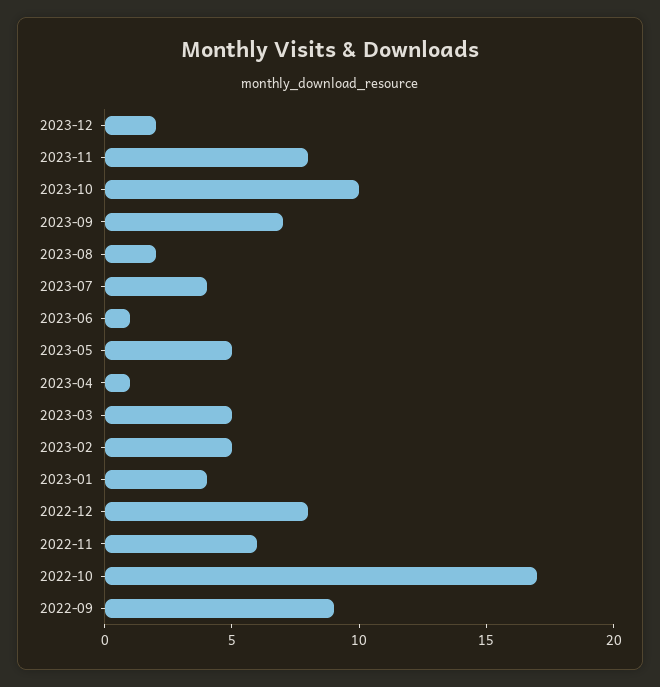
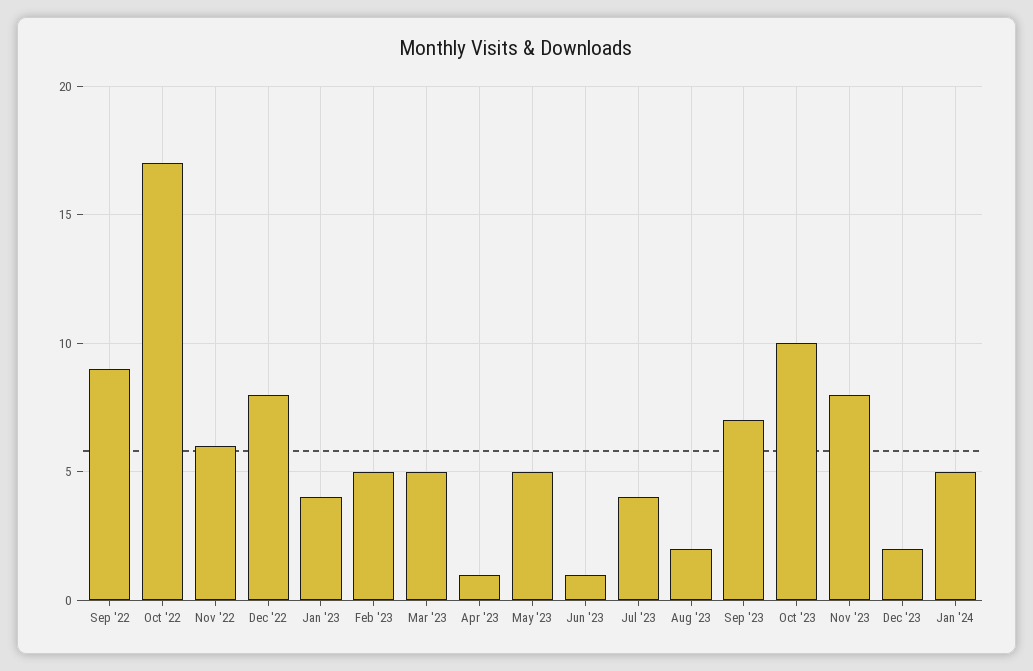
Jan '24: none -> 5

